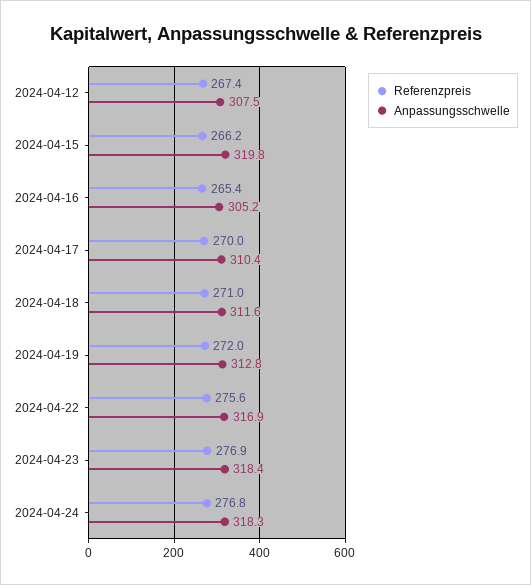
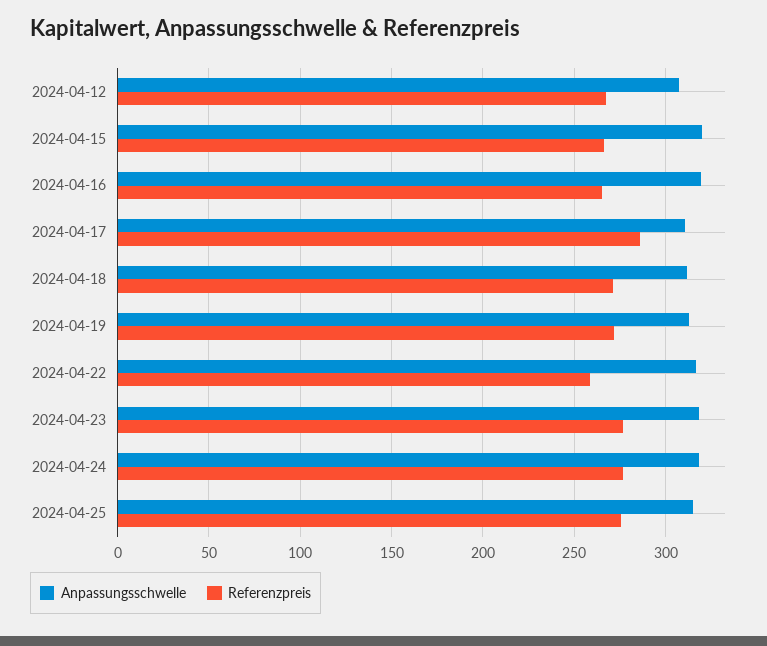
Anpassungsschwelle, 2024-04-16: 305.2 -> 320
Referenzpreis, 2024-04-17: 270 -> 285
Referenzpreis, 2024-04-22: 275.6 -> 260
Anpassungsschwelle, 2024-04-25: none -> 315
Referenzpreis, 2024-04-25: none -> 275

